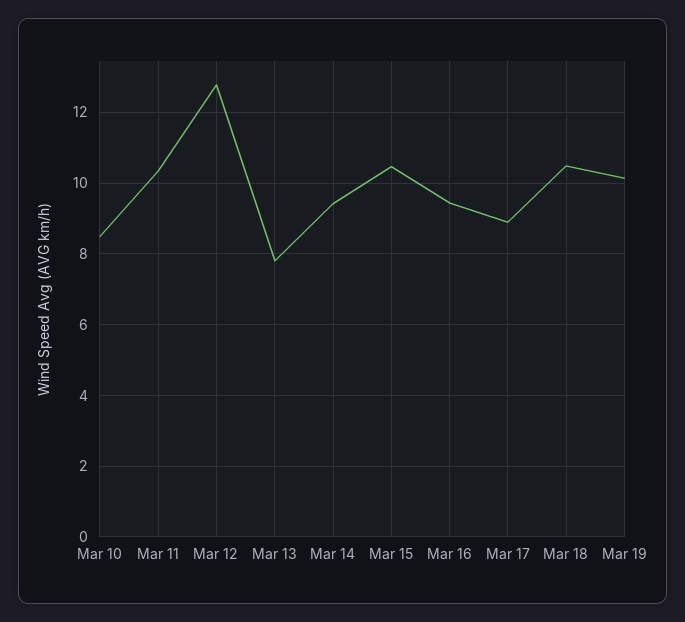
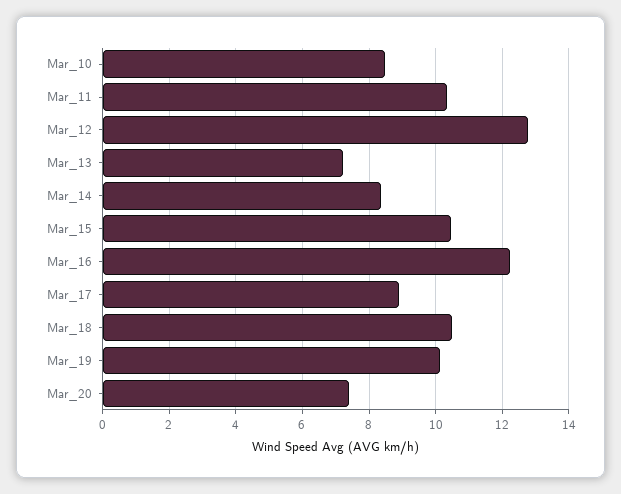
Mar 13: 7.8 -> 7.2
Mar 14: 9.4 -> 8.4
Mar 16: 9.4 -> 12.2
Mar_20: none -> 7.4

